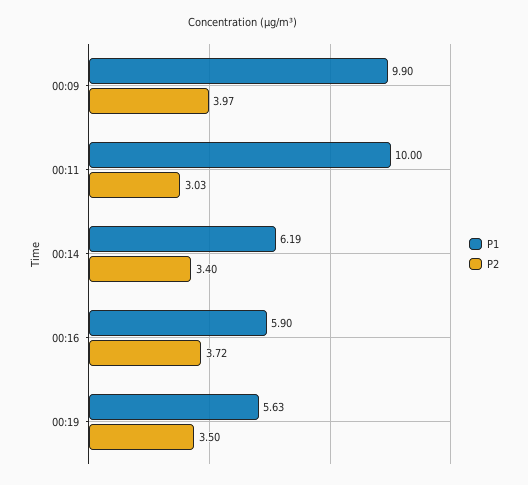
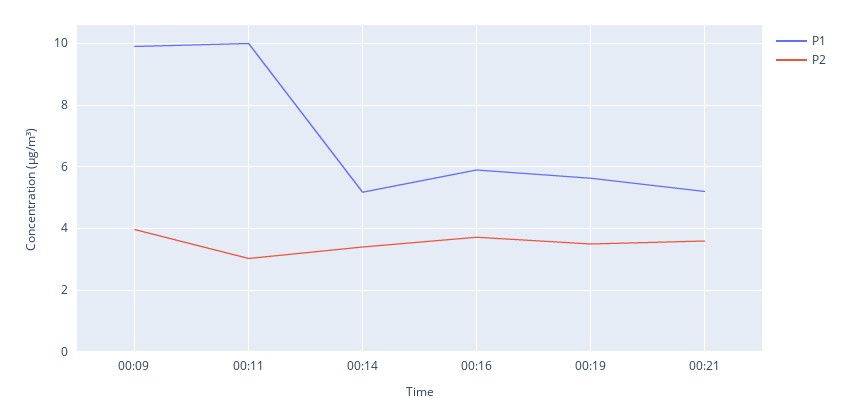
P1, 00:14: 6.19 -> 5.2
P1, 00:21: none -> 5.2
P2, 00:21: none -> 3.6

